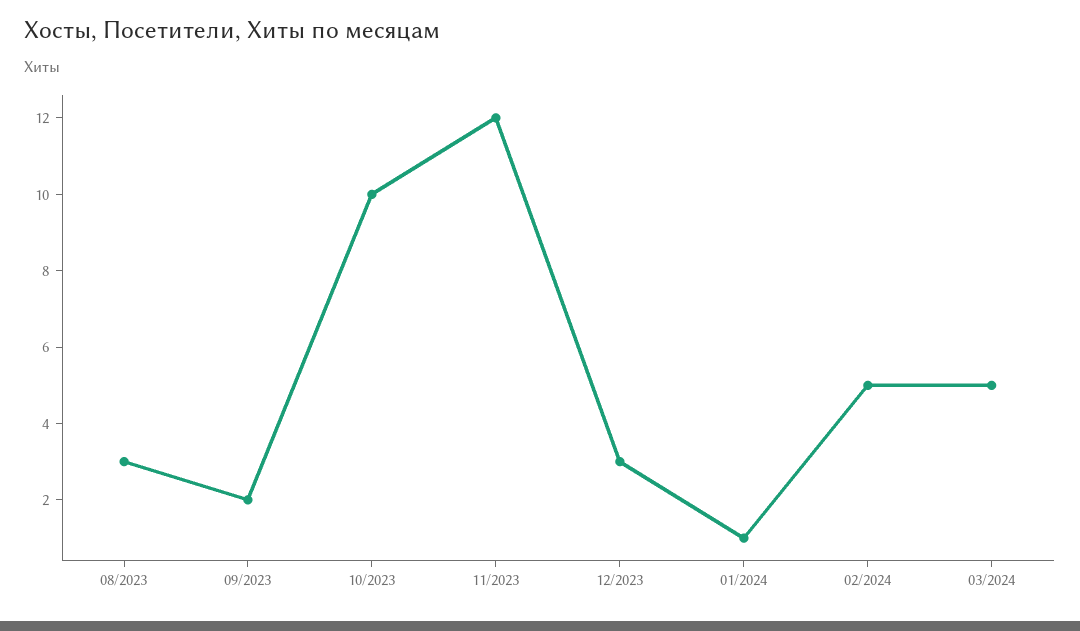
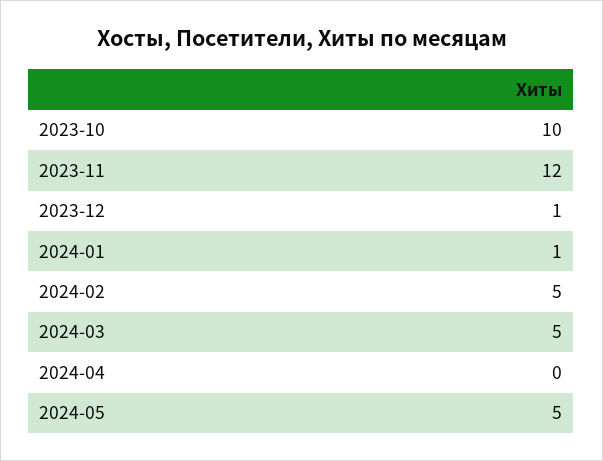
08/2023: 3 -> none
09/2023: 2 -> none
12/2023: 3 -> 1
2024-04: none -> 0
2024-05: none -> 5

